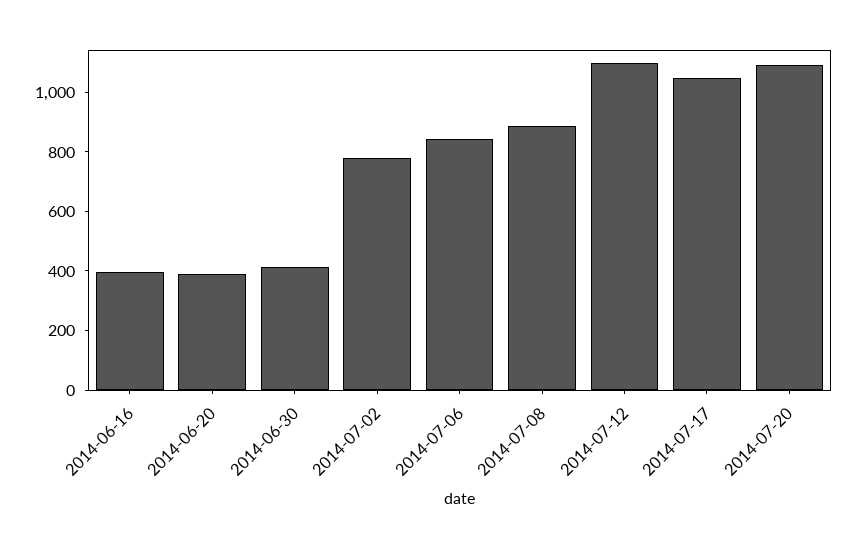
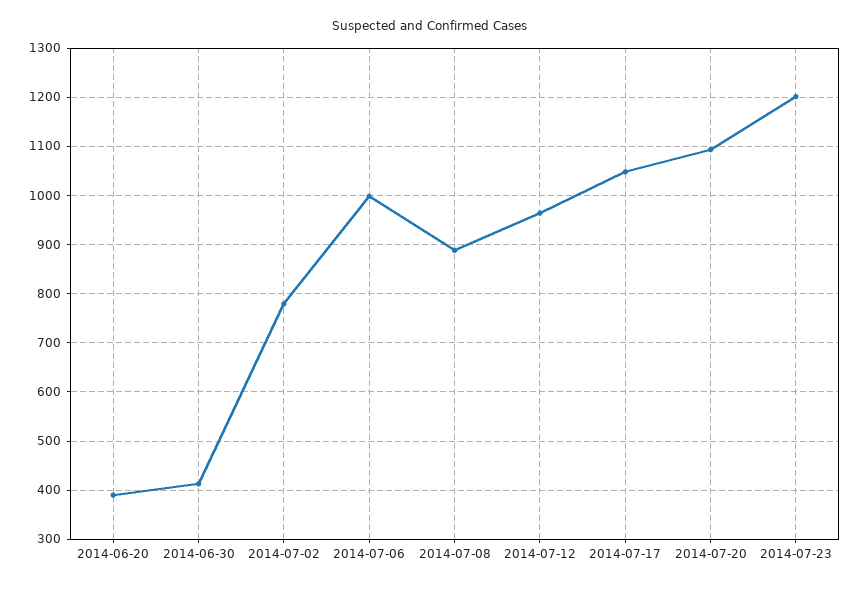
2014-06-16: 400 -> none
2014-07-06: 850 -> 1000
2014-07-12: 1100 -> 960
2014-07-23: none -> 1200

